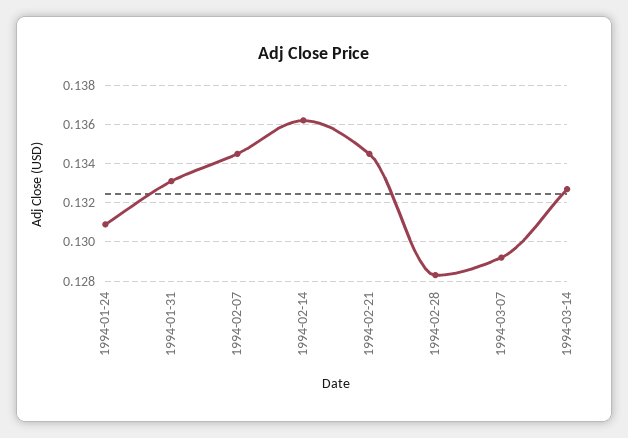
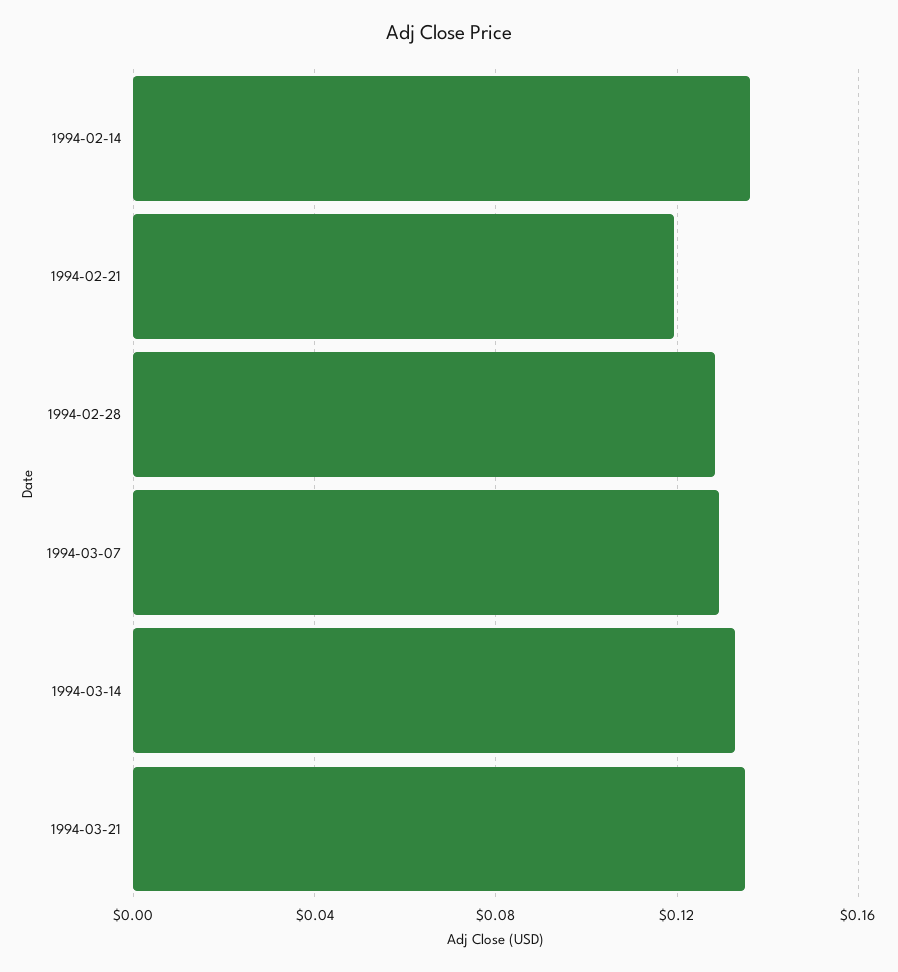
1994-01-24: 0.131 -> none
1994-01-31: 0.133 -> none
1994-02-07: 0.1345 -> none
1994-02-21: 0.1345 -> 0.12
1994-03-21: none -> 0.135

